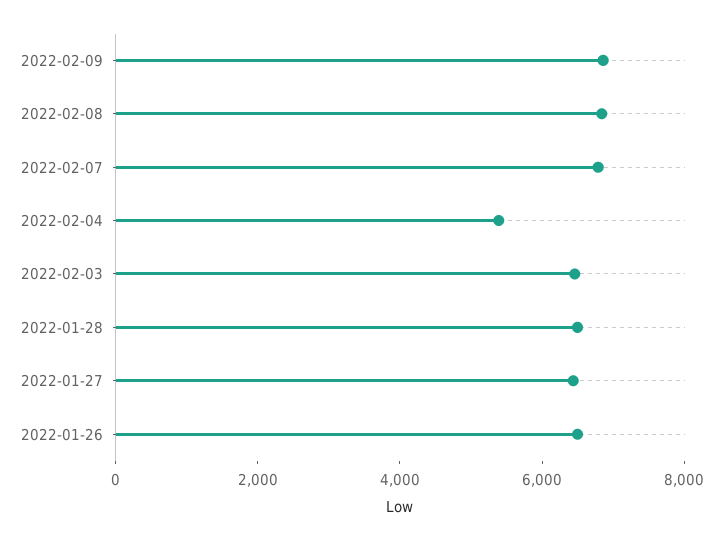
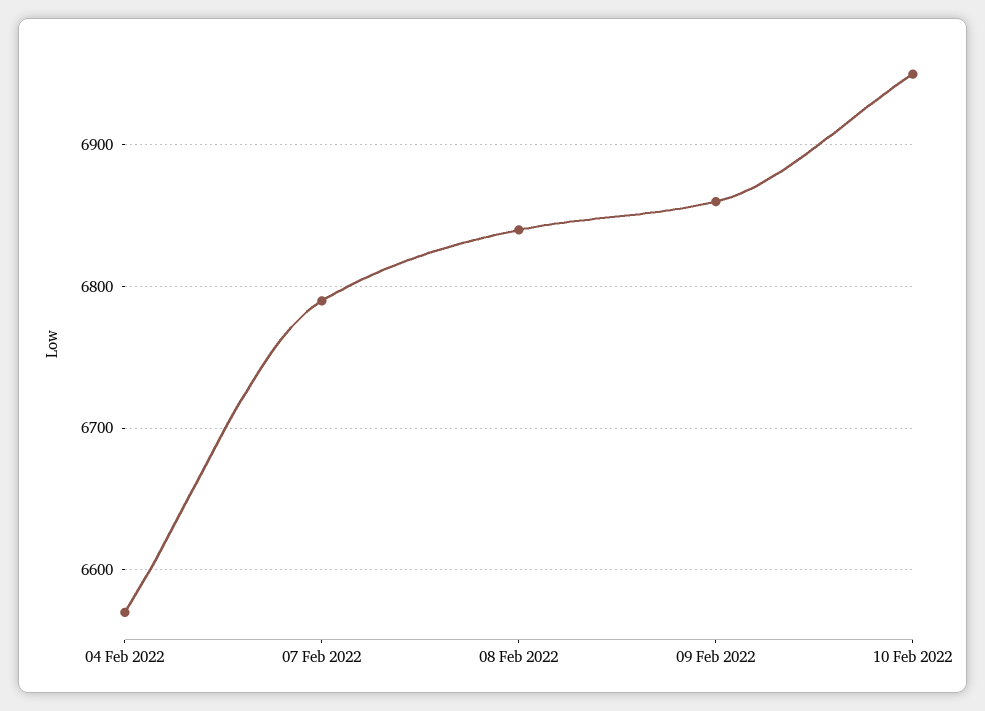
2022-02-04: 5500 -> 6570
2022-02-03: 6500 -> none
2022-01-28: 6500 -> none
2022-01-27: 6500 -> none
2022-01-26: 6500 -> none
10 Feb 2022: none -> 6950

